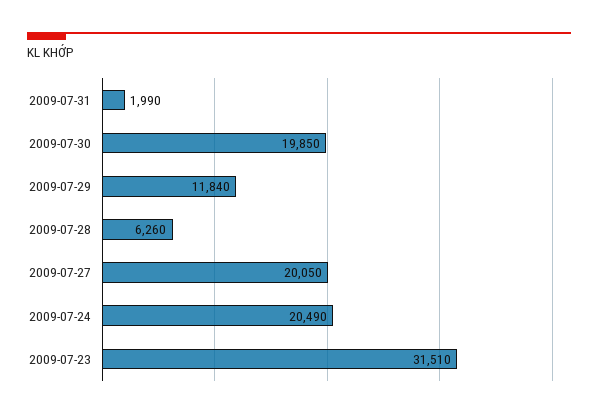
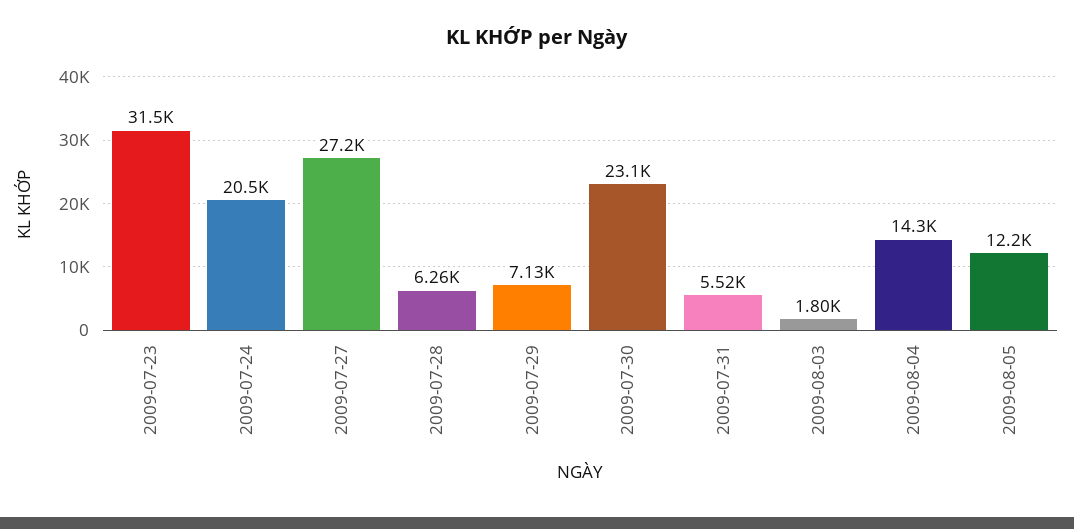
2009-07-31: 1990 -> 5520
2009-07-30: 19850 -> 23100
2009-07-29: 11840 -> 7130
2009-07-27: 20050 -> 27200
2009-08-03: none -> 1800
2009-08-04: none -> 14300
2009-08-05: none -> 12200

